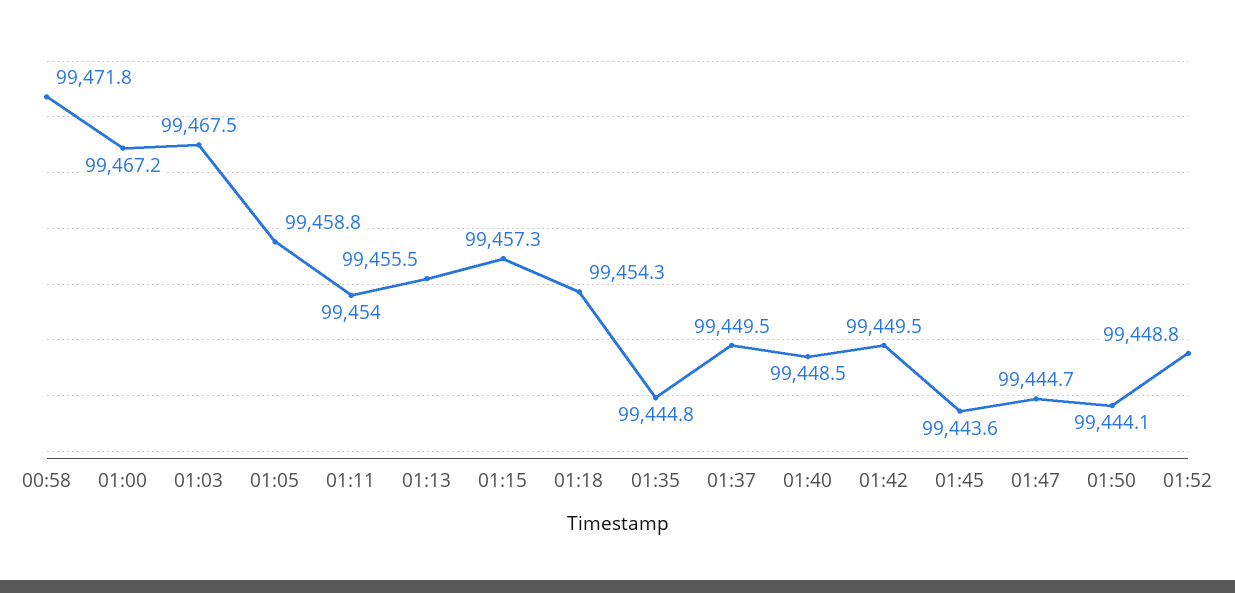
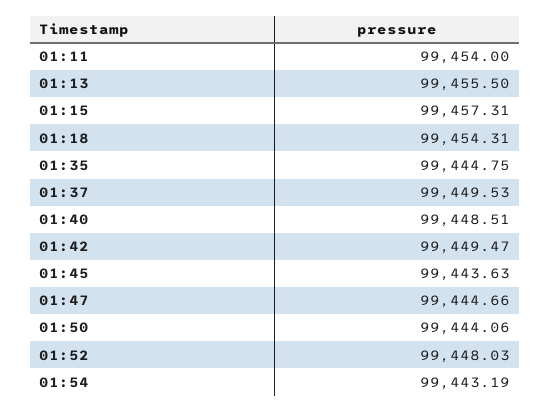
00:58: 99471.8 -> none
01:00: 99467.2 -> none
01:03: 99467.5 -> none
01:05: 99458.8 -> none
01:52: 99448.8 -> 99448.03
01:54: none -> 99443.19

